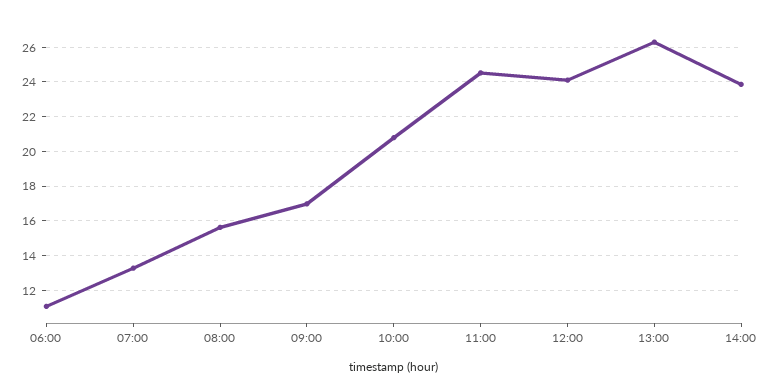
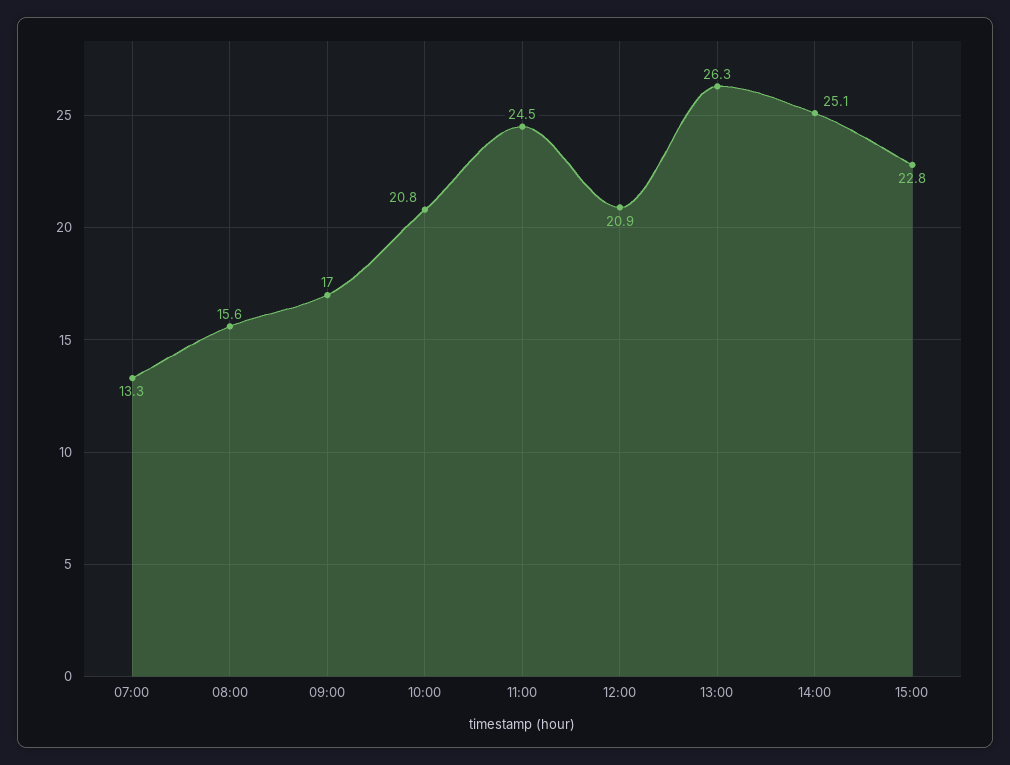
06:00: 11 -> none
12:00: 24 -> 20.9
14:00: 24 -> 25.1
15:00: none -> 22.8

